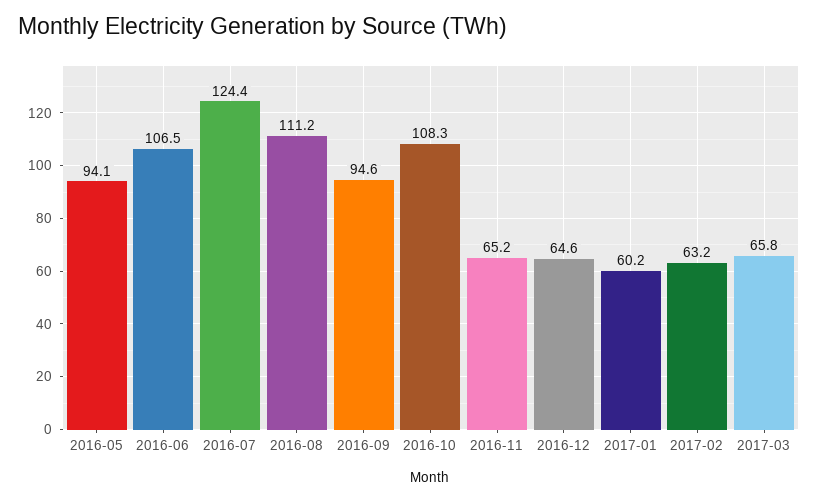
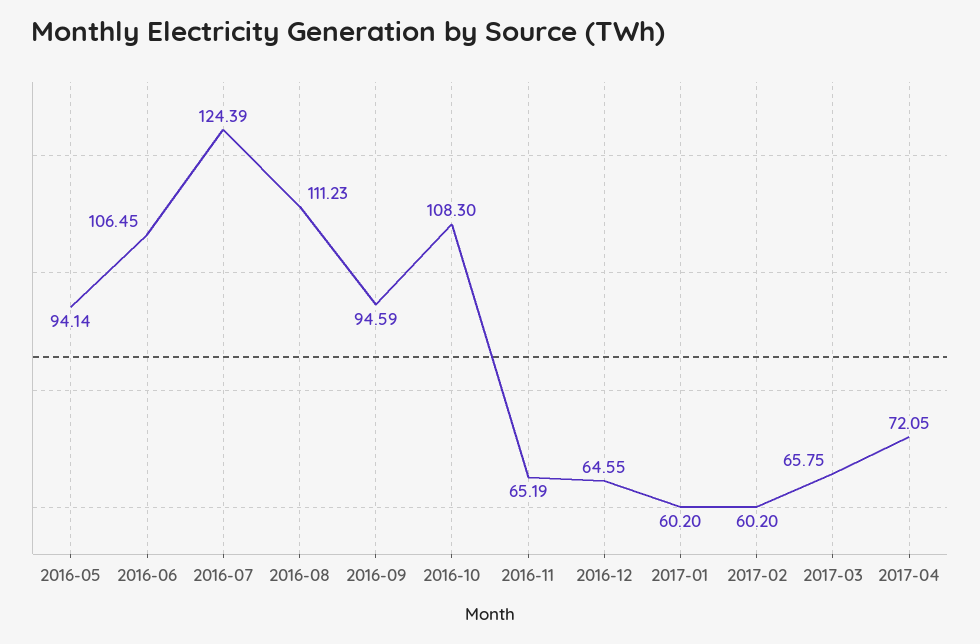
2017-02: 63.2 -> 60.2
2017-04: none -> 72.05

